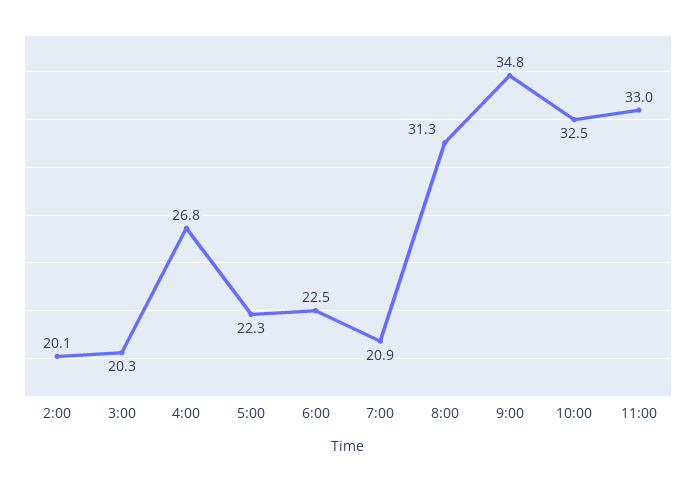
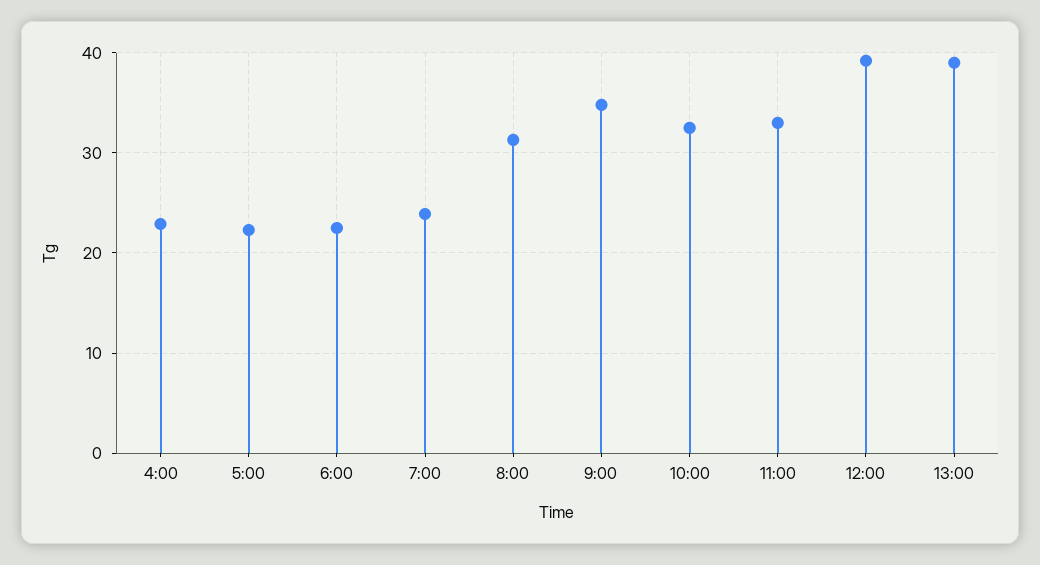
2:00: 20.1 -> none
3:00: 20.3 -> none
4:00: 26.8 -> 23
7:00: 20.9 -> 24
12:00: none -> 39
13:00: none -> 39

